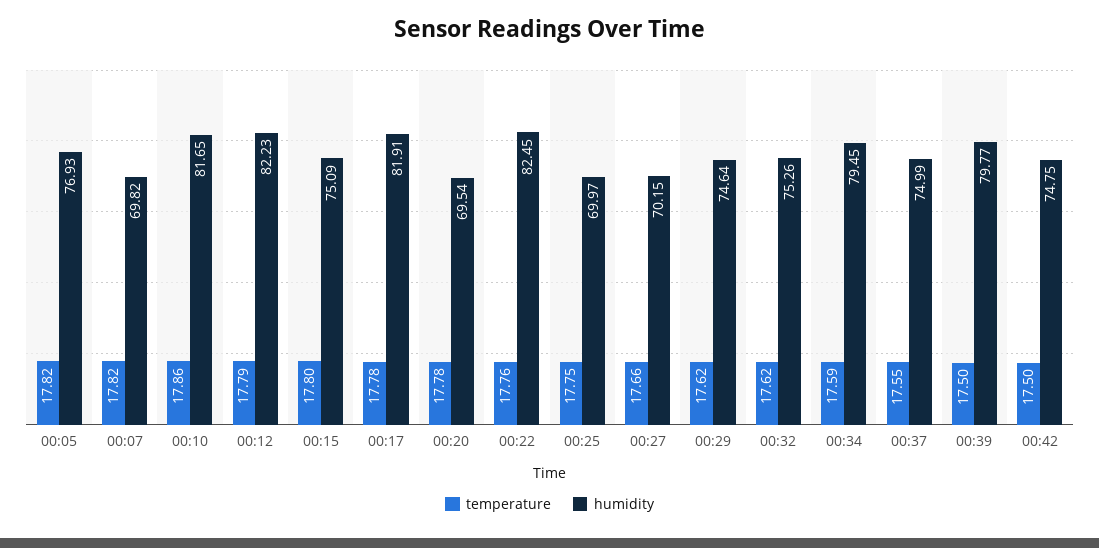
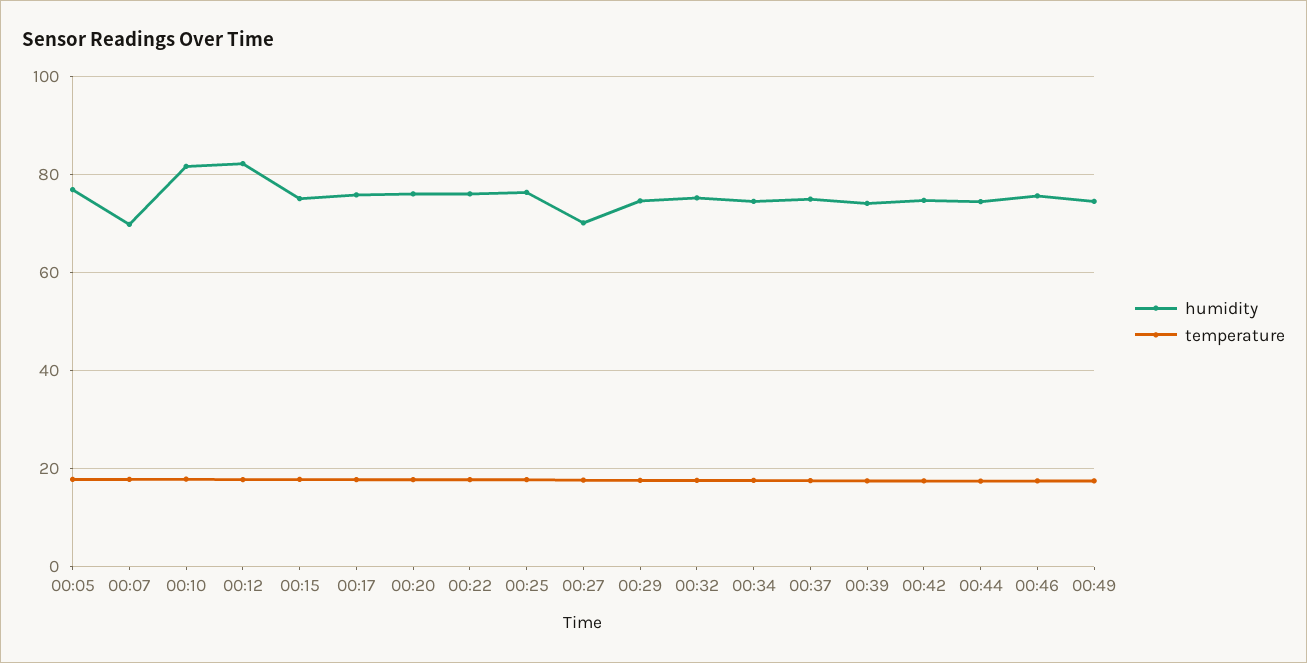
humidity, 00:17: 81.91 -> 76
humidity, 00:20: 69.54 -> 76
humidity, 00:22: 82.45 -> 76
humidity, 00:25: 69.97 -> 76
humidity, 00:34: 79.45 -> 74
humidity, 00:39: 79.77 -> 74
humidity, 00:44: none -> 74
temperature, 00:44: none -> 18
humidity, 00:46: none -> 76
temperature, 00:46: none -> 18
humidity, 00:49: none -> 74
temperature, 00:49: none -> 18

